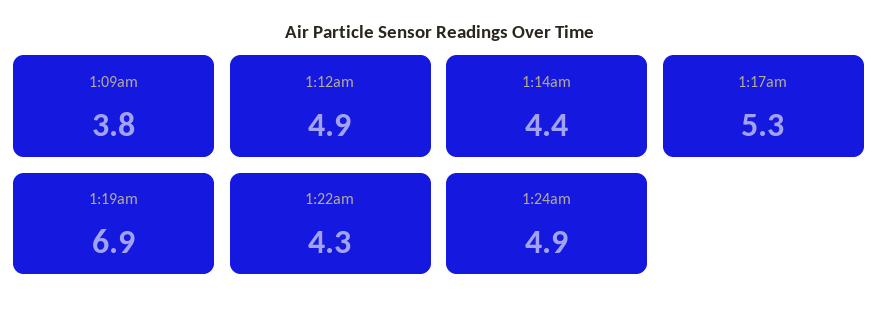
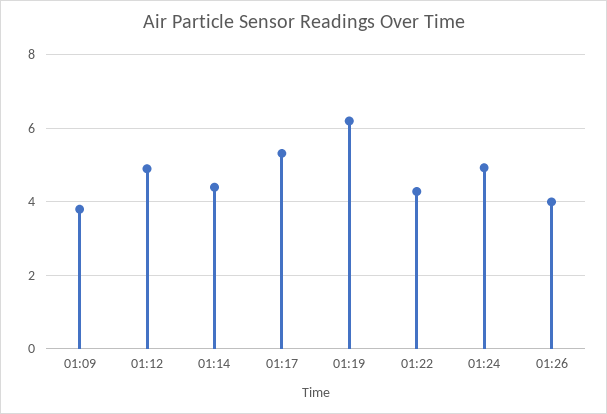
1:19am: 6.9 -> 6.2
01:26: none -> 4

